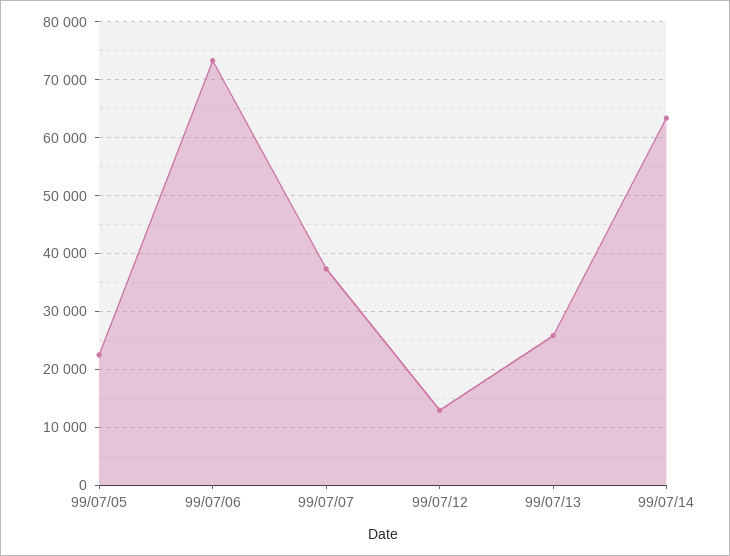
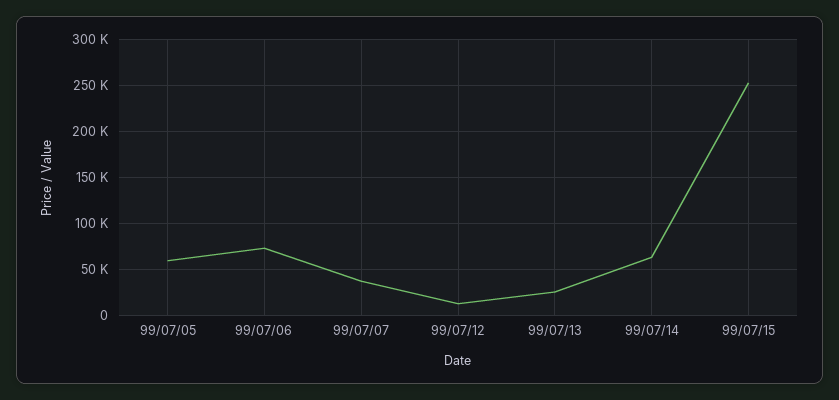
99/07/05: 22000 -> 60000
99/07/15: none -> 250000

